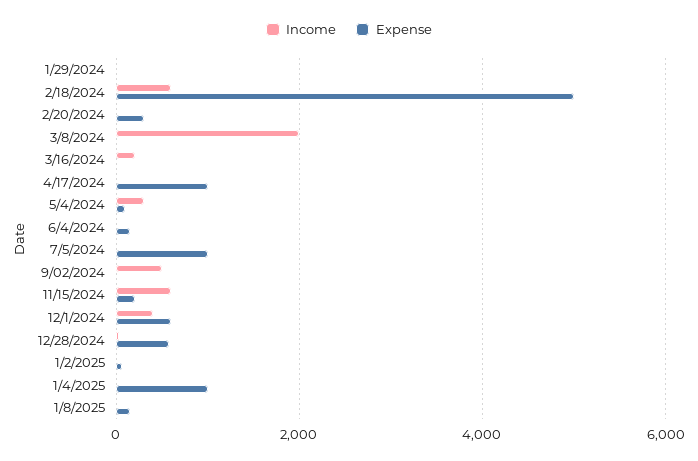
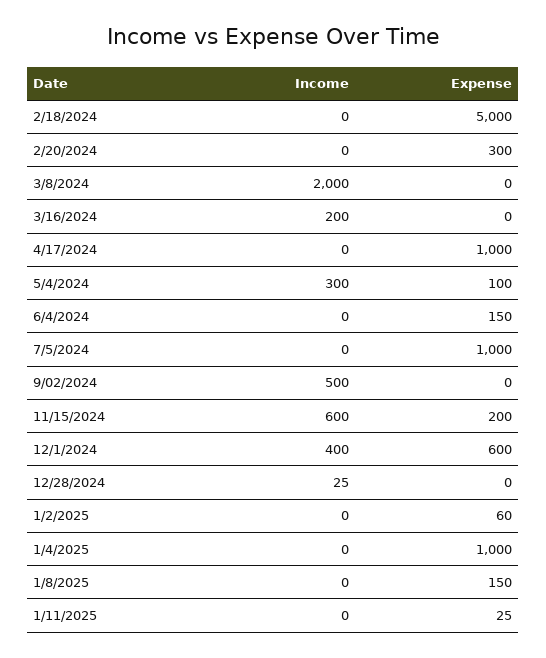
Income, 1/29/2024: 0 -> none
Expense, 1/29/2024: 0 -> none
Income, 2/18/2024: 600 -> 0
Expense, 12/28/2024: 600 -> 0
Income, 1/11/2025: none -> 0
Expense, 1/11/2025: none -> 25

